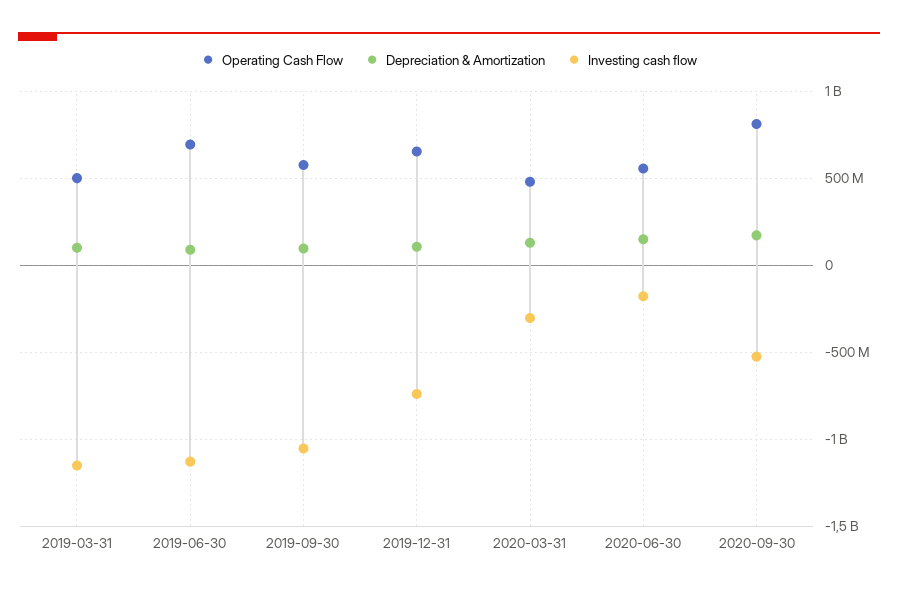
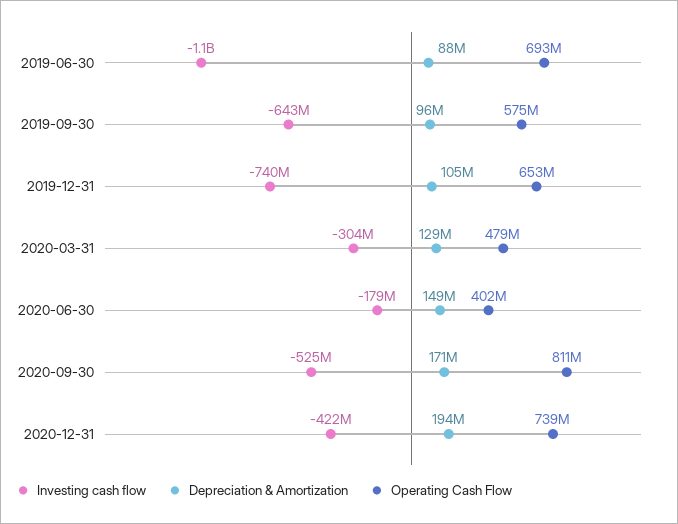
Operating Cash Flow, 2019-03-31: 500000000 -> none
Depreciation & Amortization, 2019-03-31: 100000000 -> none
Investing cash flow, 2019-03-31: -1150000000 -> none
Investing cash flow, 2019-09-30: -1050000000 -> -643000000
Operating Cash Flow, 2020-06-30: 550000000 -> 402000000
Investing cash flow, 2020-12-31: none -> -422000000
Depreciation & Amortization, 2020-12-31: none -> 194000000
Operating Cash Flow, 2020-12-31: none -> 739000000

